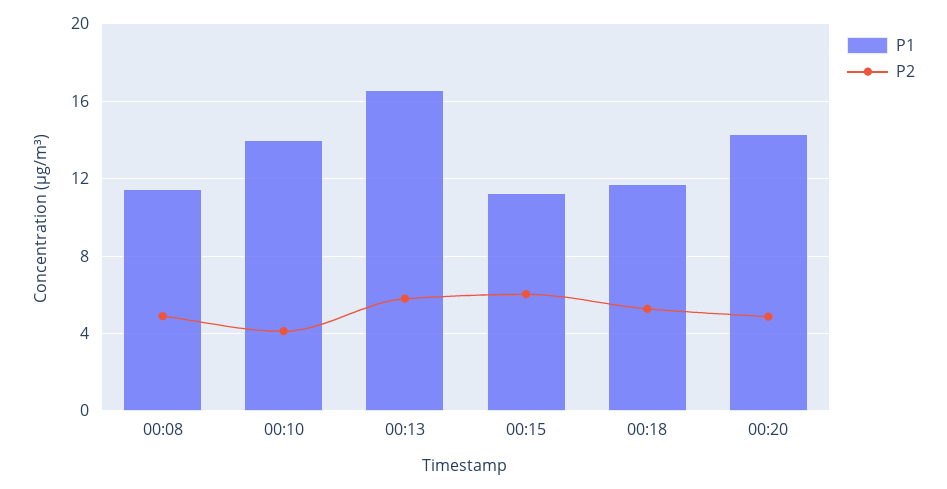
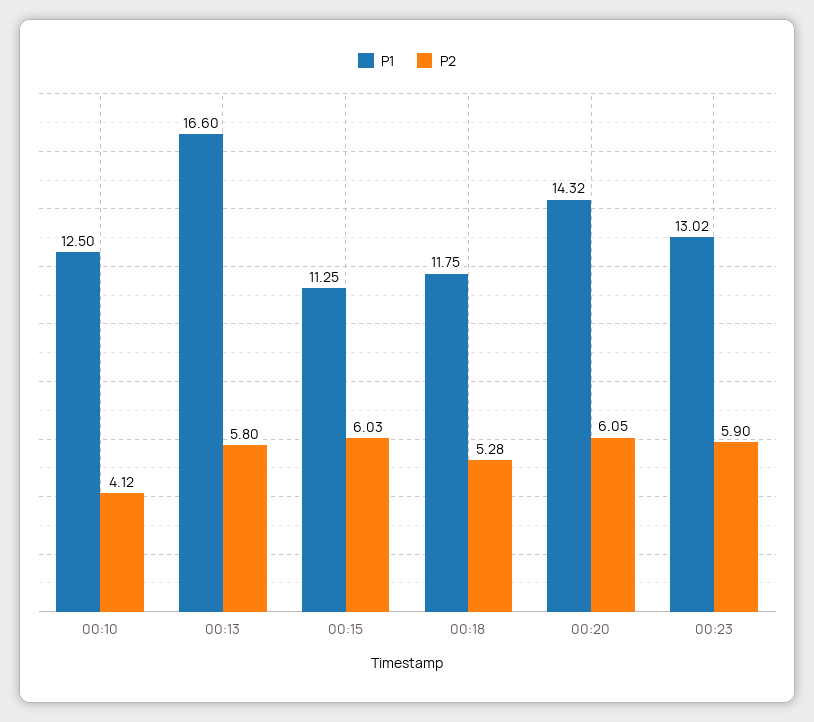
P1, 00:08: 11.5 -> none
P2, 00:08: 5 -> none
P1, 00:10: 14 -> 12.5
P2, 00:20: 5 -> 6.05
P1, 00:23: none -> 13.02
P2, 00:23: none -> 5.9

